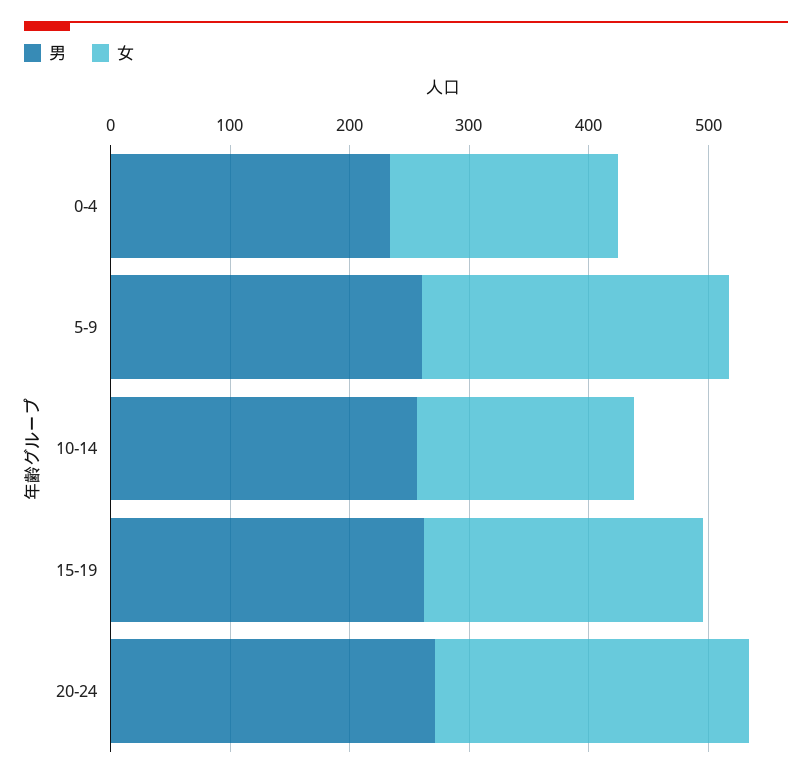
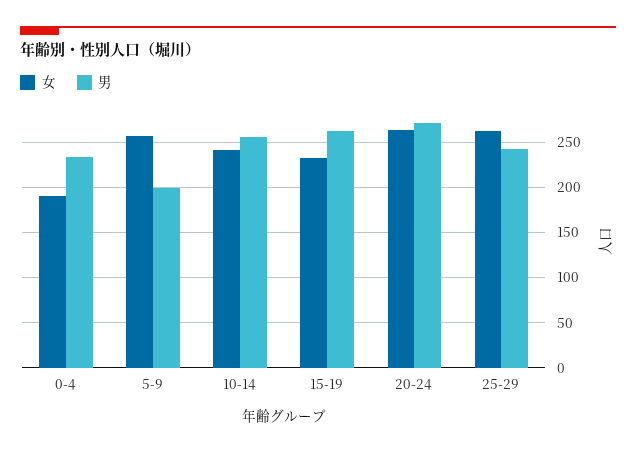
男, 5-9: 260 -> 200
女, 10-14: 180 -> 240
女, 25-29: none -> 260
男, 25-29: none -> 240

